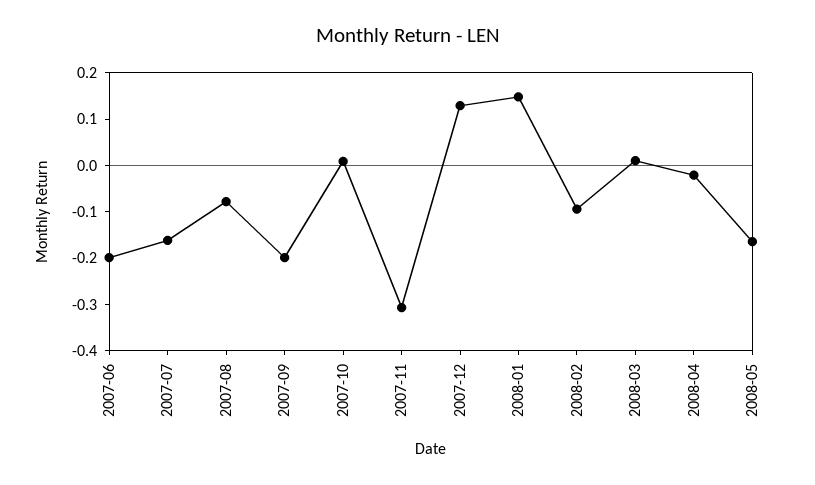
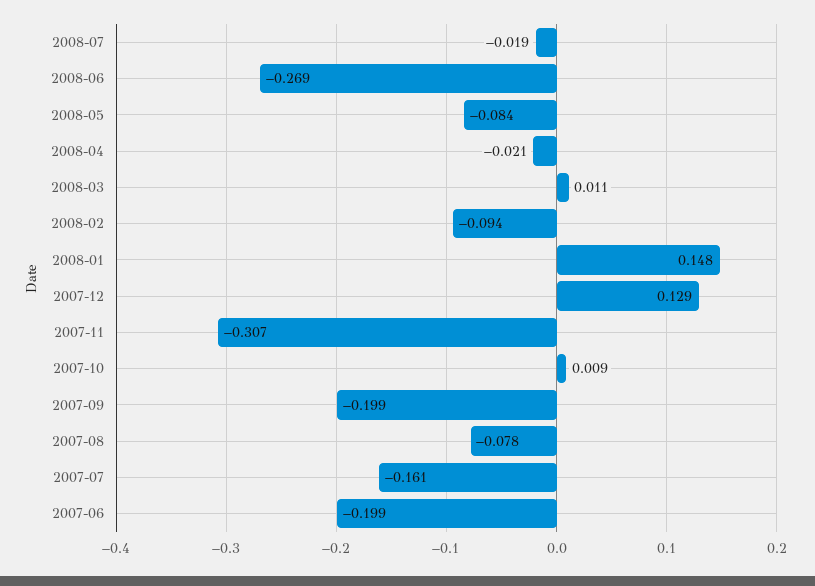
2008-05: -0.16 -> -0.084
2008-07: none -> -0.019
2008-06: none -> -0.269

